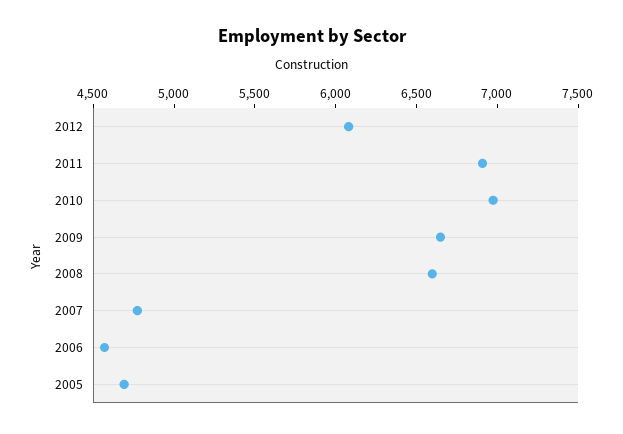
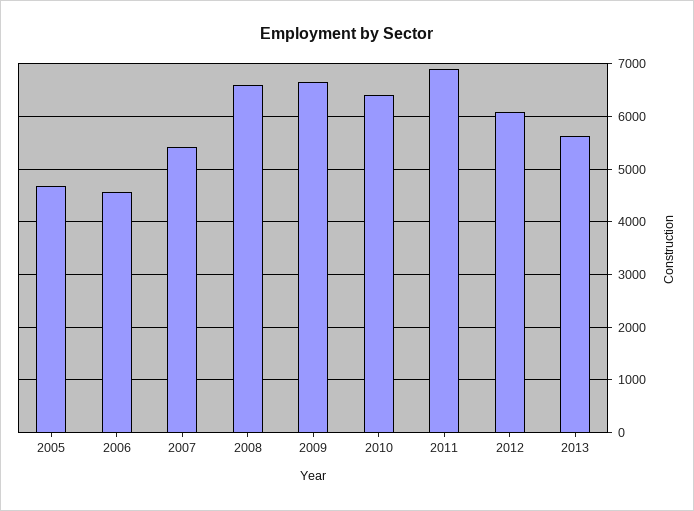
2010: 7000 -> 6400
2007: 4800 -> 5400
2013: none -> 5600

